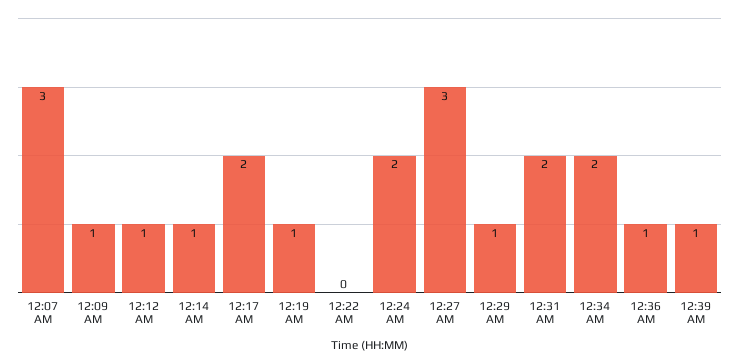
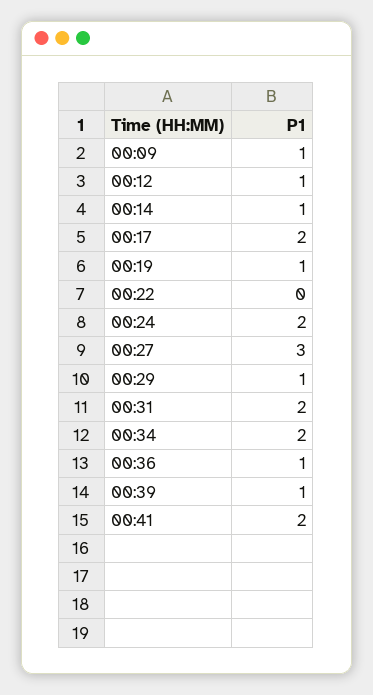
12:07 AM: 3 -> none
00:41: none -> 2

